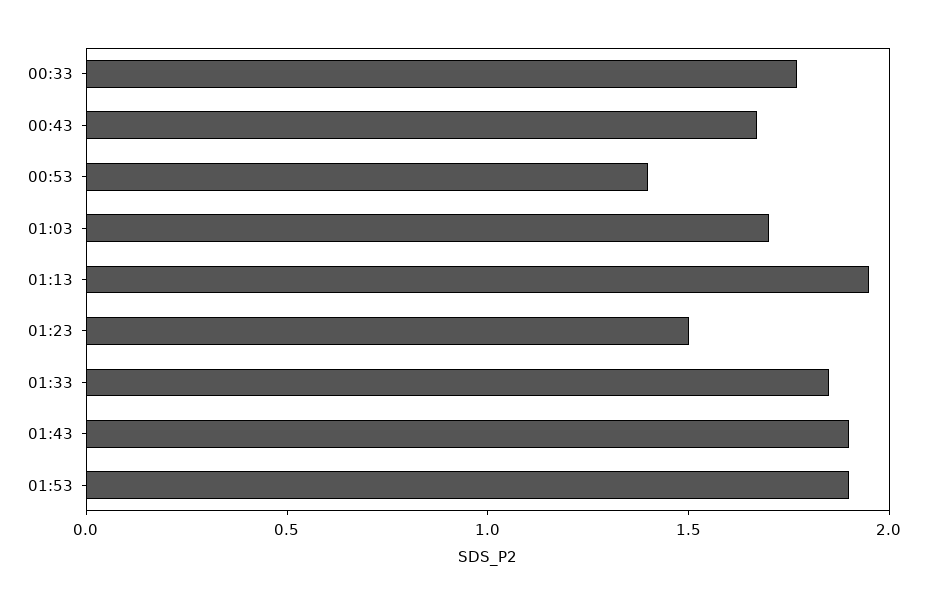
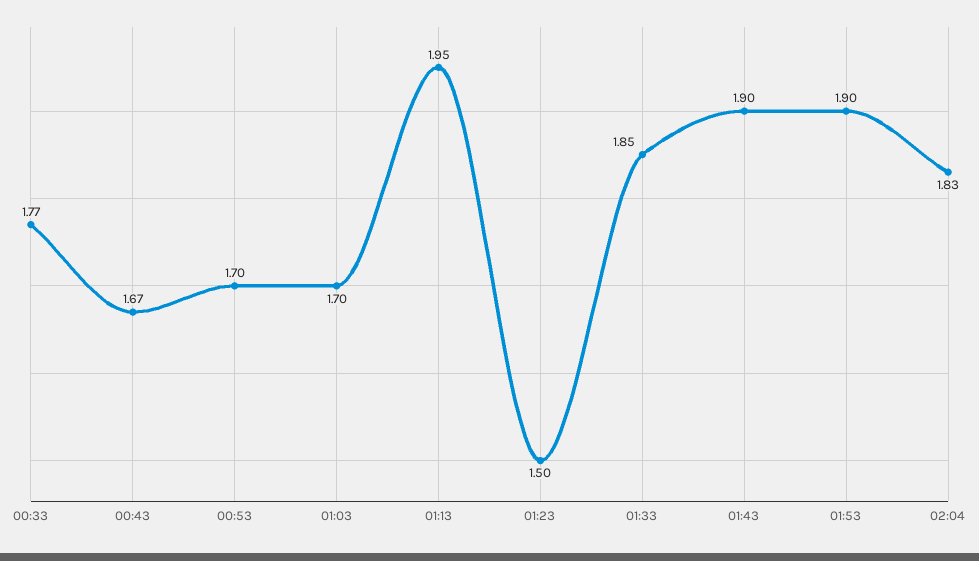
00:53: 1.4 -> 1.7
02:04: none -> 1.83

